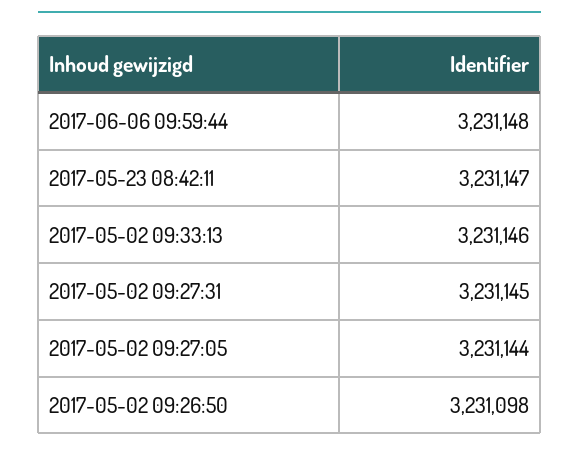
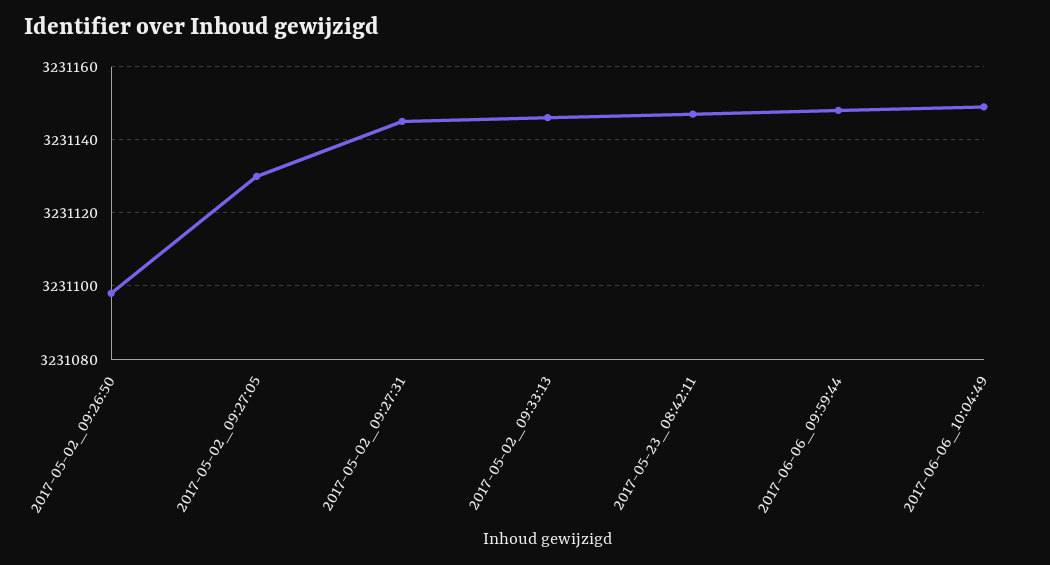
2017-05-02 09:27:05: 3231144 -> 3231130
2017-06-06_10:04:49: none -> 3231150

